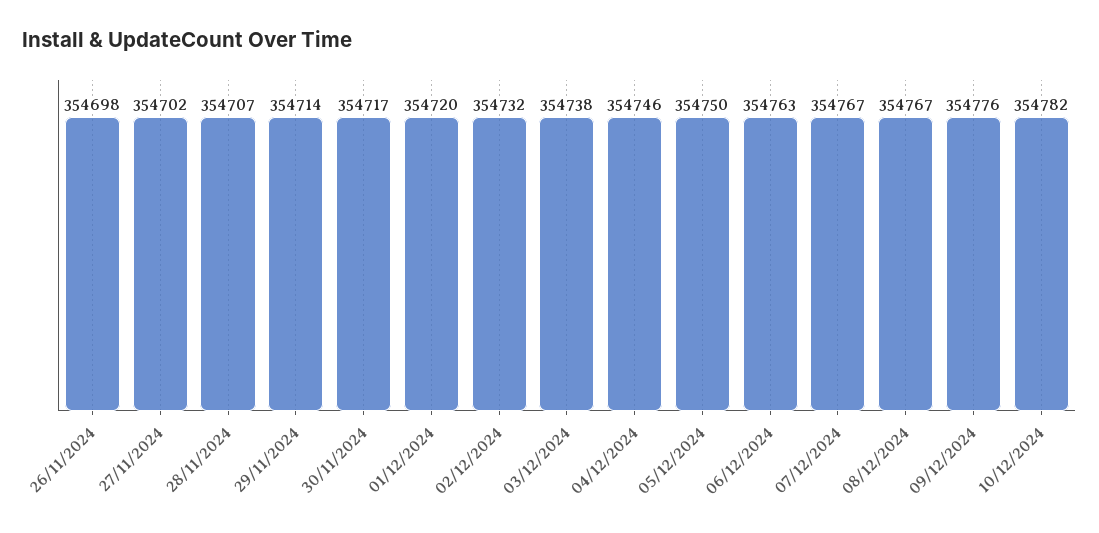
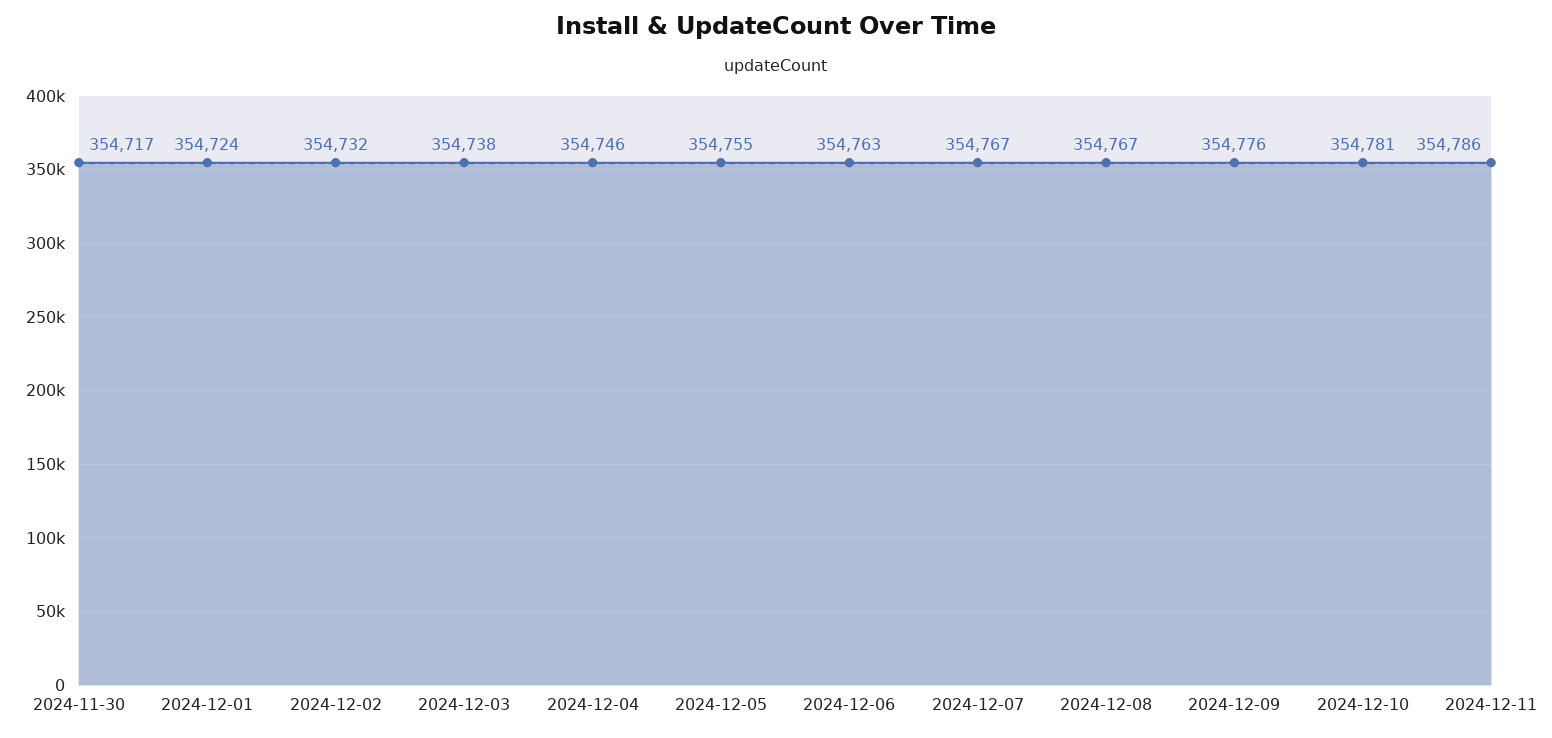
26/11/2024: 354698 -> none
27/11/2024: 354702 -> none
28/11/2024: 354707 -> none
29/11/2024: 354714 -> none
01/12/2024: 354720 -> 354724
05/12/2024: 354750 -> 354755
10/12/2024: 354782 -> 354781
2024-12-11: none -> 354786

